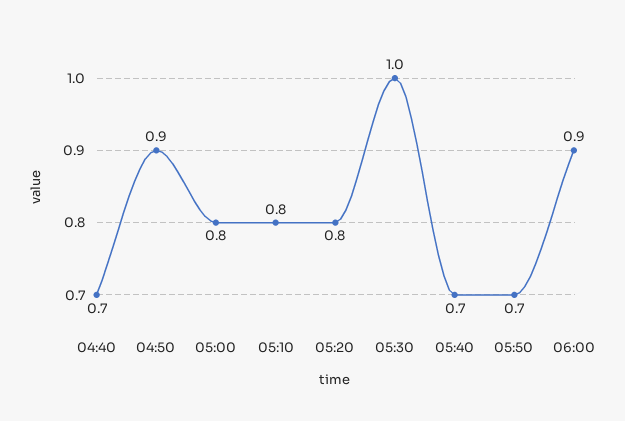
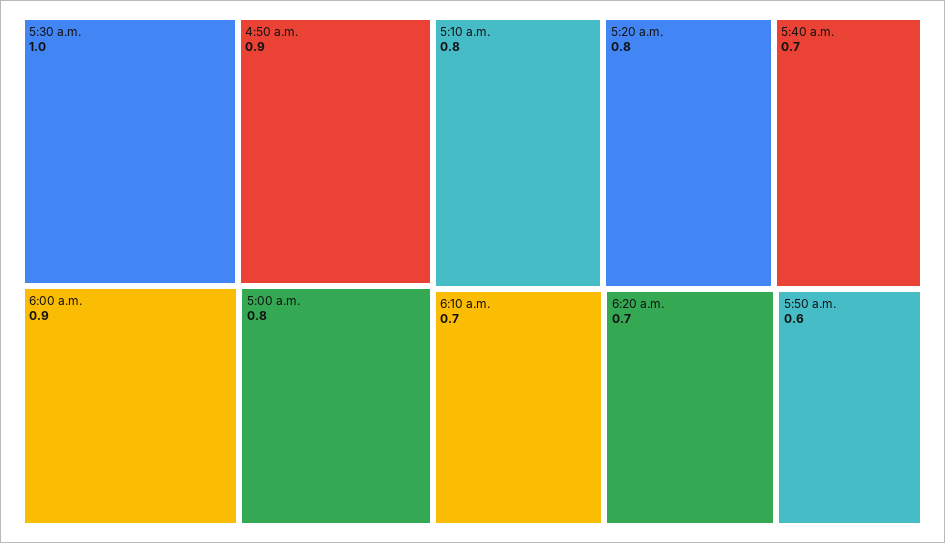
04:40: 0.7 -> none
05:50: 0.7 -> 0.6
6:10 a.m.: none -> 0.7
6:20 a.m.: none -> 0.7

